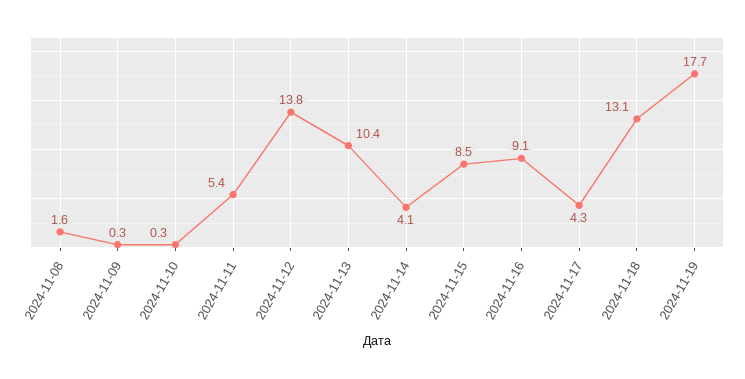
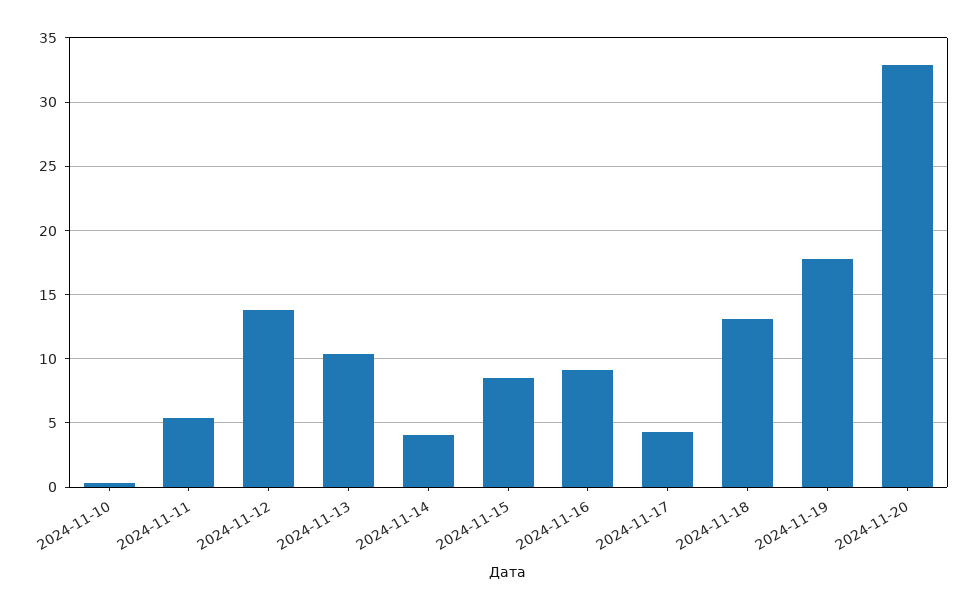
2024-11-08: 1.6 -> none
2024-11-09: 0.3 -> none
2024-11-20: none -> 33

